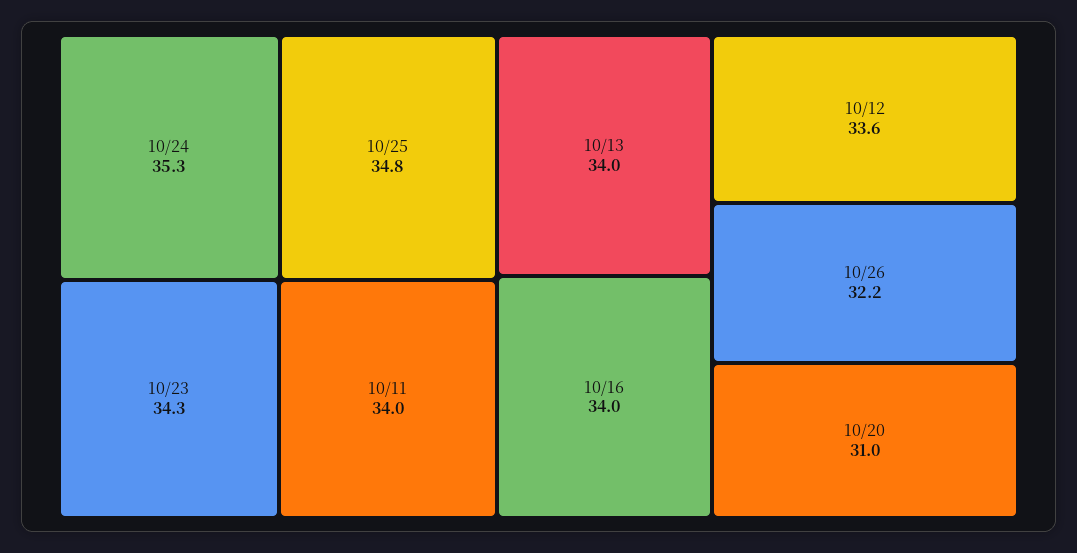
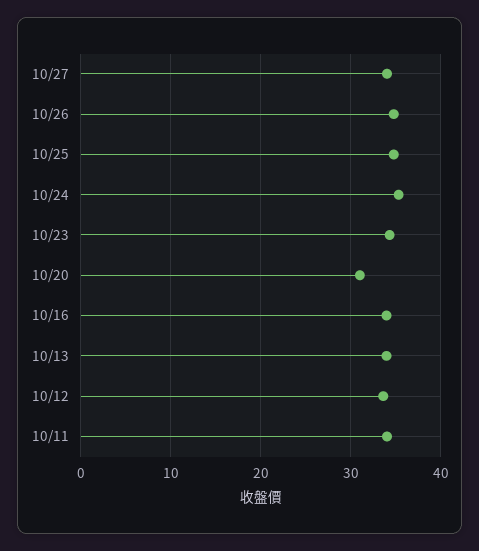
10/26: 32.2 -> 35
10/27: none -> 34

